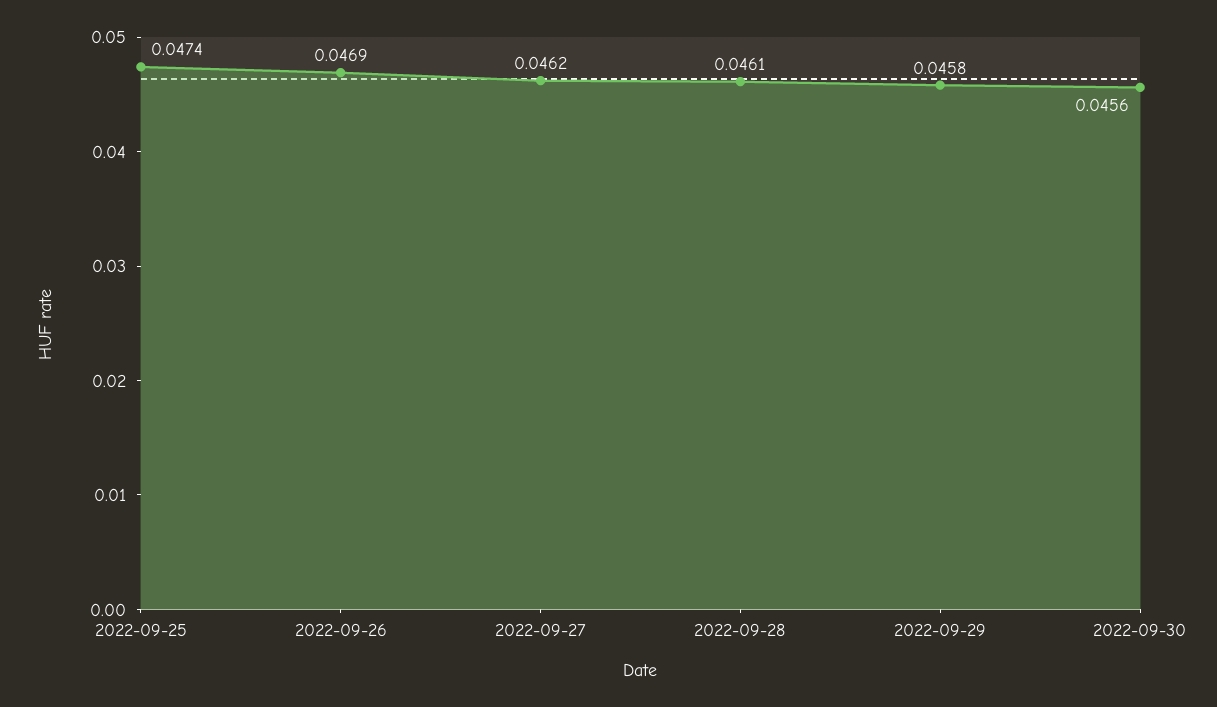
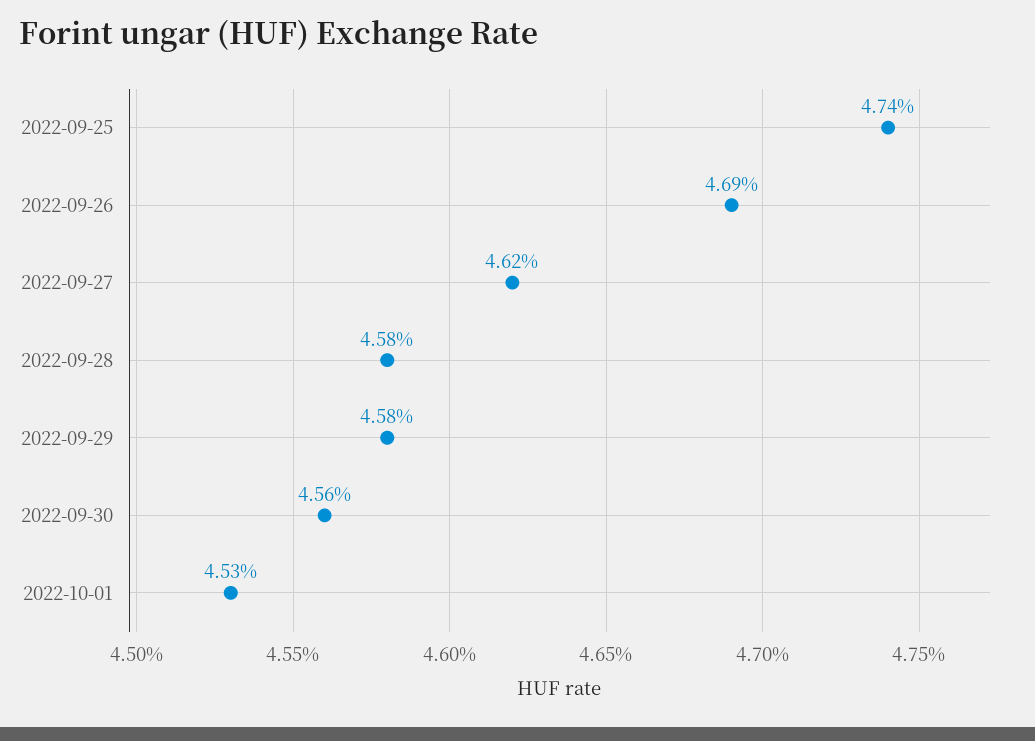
2022-09-28: 0.0461 -> 0.0458
2022-10-01: none -> 0.0453

